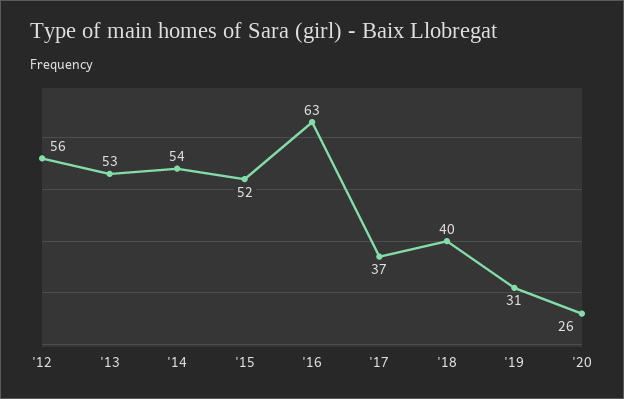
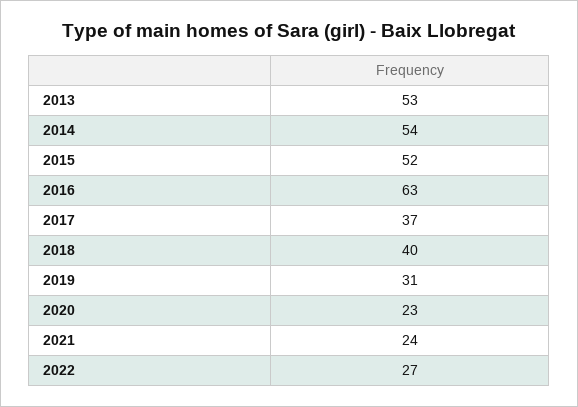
'12: 56 -> none
'20: 26 -> 23
2021: none -> 24
2022: none -> 27

